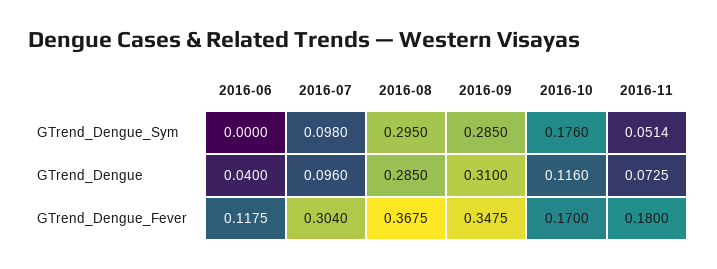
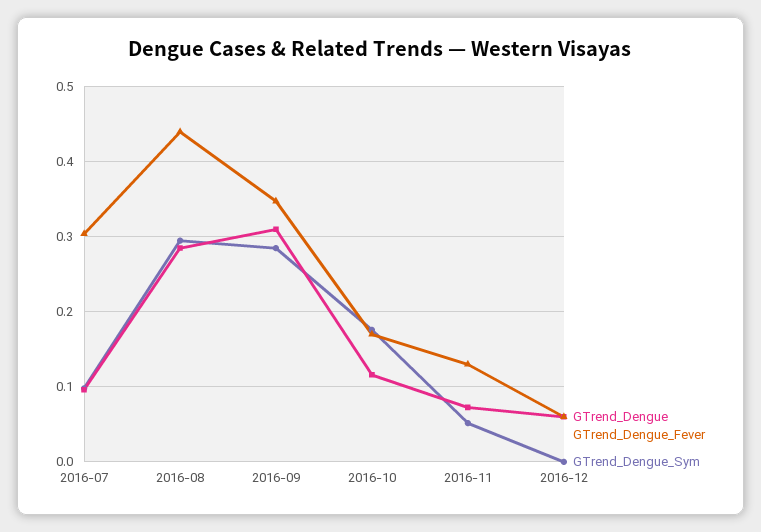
GTrend_Dengue_Sym, 2016-06: 0 -> none
GTrend_Dengue, 2016-06: 0.04 -> none
GTrend_Dengue_Fever, 2016-06: 0.1175 -> none
GTrend_Dengue_Fever, 2016-08: 0.3675 -> 0.44
GTrend_Dengue_Fever, 2016-11: 0.18 -> 0.13
GTrend_Dengue, 2016-12: none -> 0.06
GTrend_Dengue_Fever, 2016-12: none -> 0.06
GTrend_Dengue_Sym, 2016-12: none -> 0

